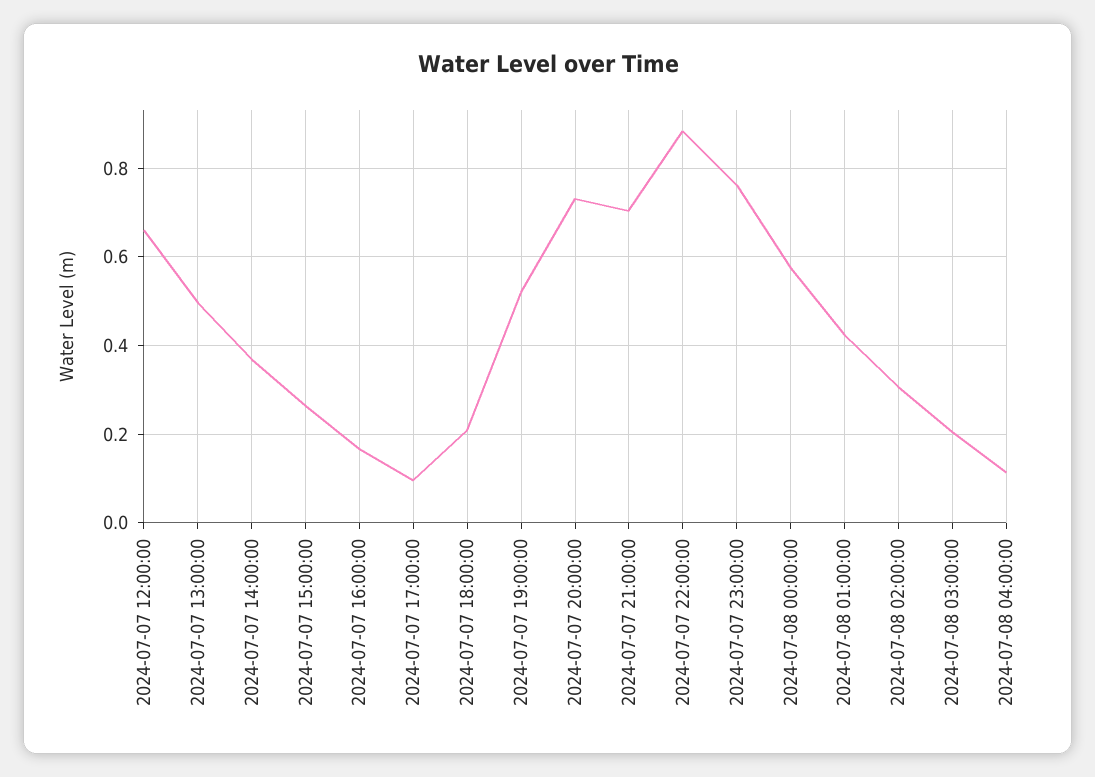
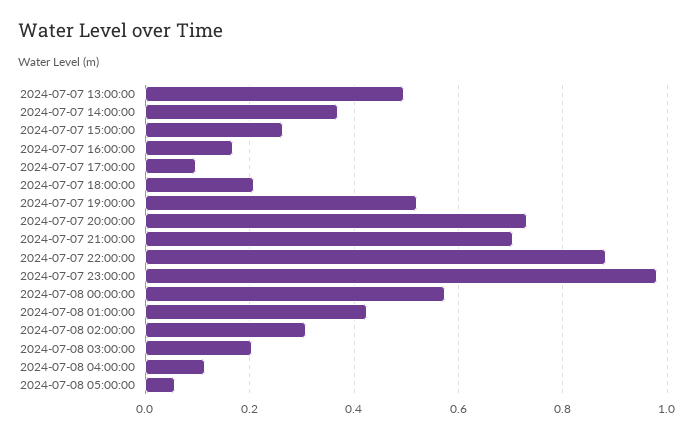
2024-07-07 12:00:00: 0.66 -> none
2024-07-07 23:00:00: 0.76 -> 0.98
2024-07-08 05:00:00: none -> 0.06

